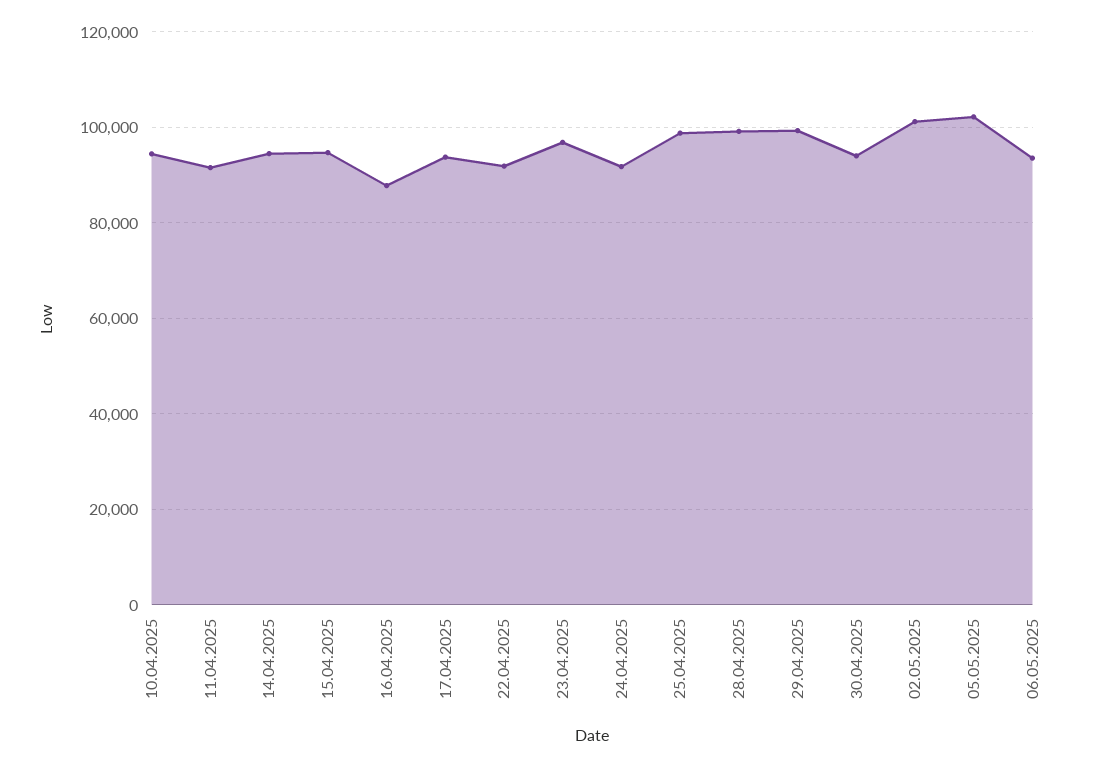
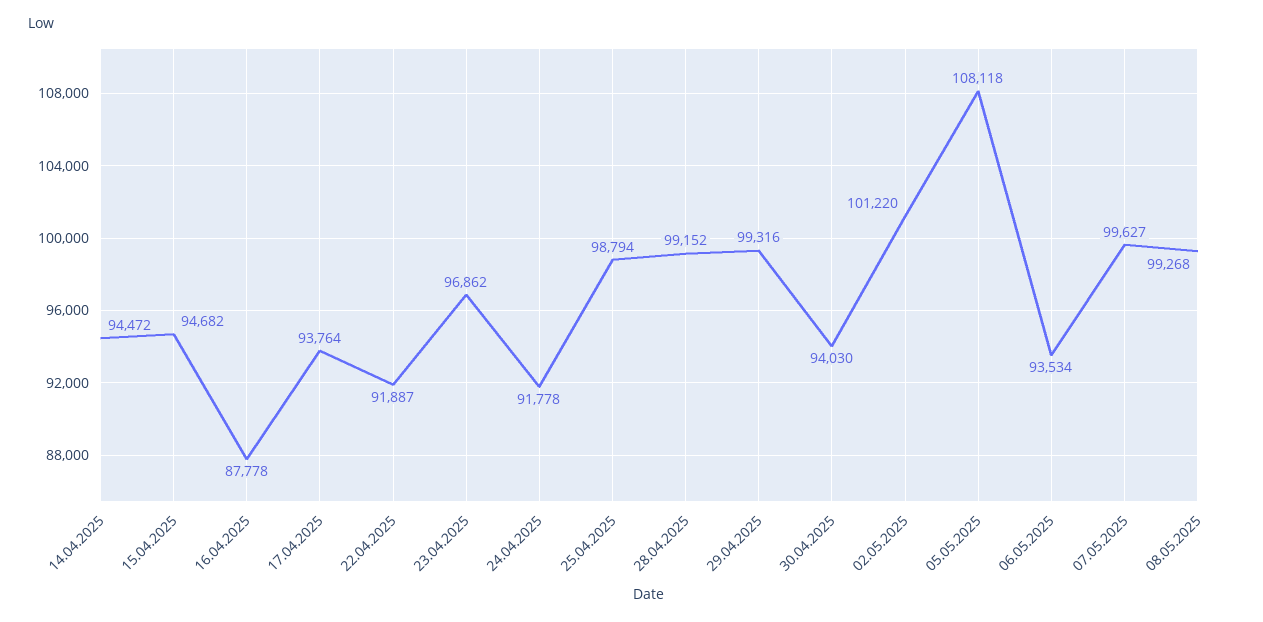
10.04.2025: 94000 -> none
11.04.2025: 92000 -> none
05.05.2025: 102000 -> 108118
07.05.2025: none -> 99627
08.05.2025: none -> 99268

